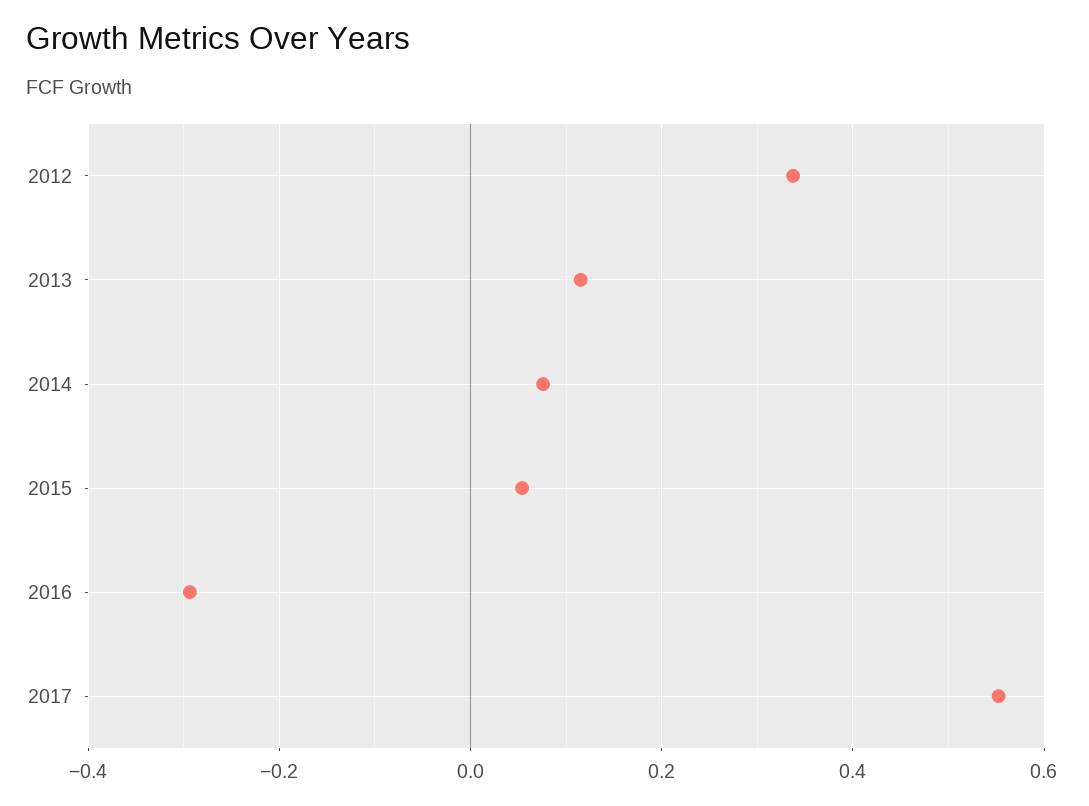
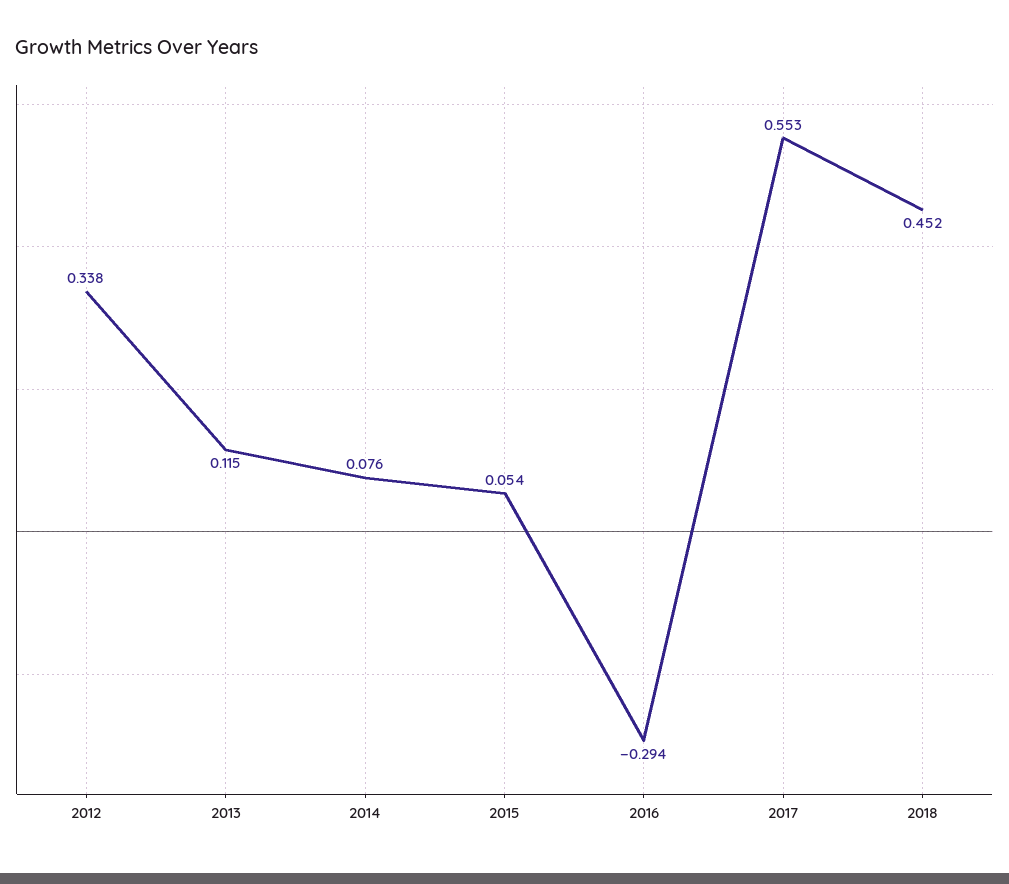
2018: none -> 0.452

